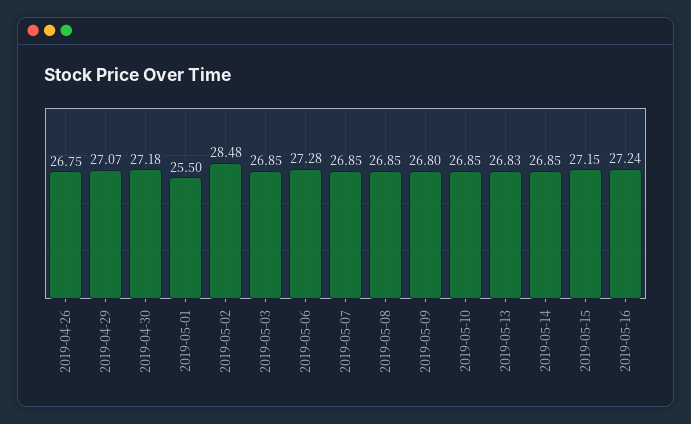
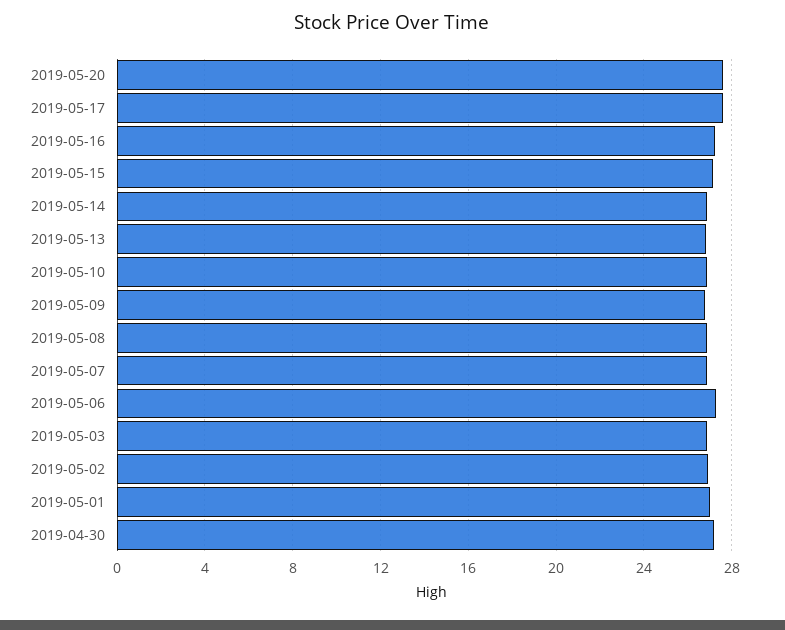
2019-04-26: 26.75 -> none
2019-04-29: 27.07 -> none
2019-05-01: 25.5 -> 27
2019-05-02: 28.48 -> 27
2019-05-20: none -> 27.5
2019-05-17: none -> 27.5

